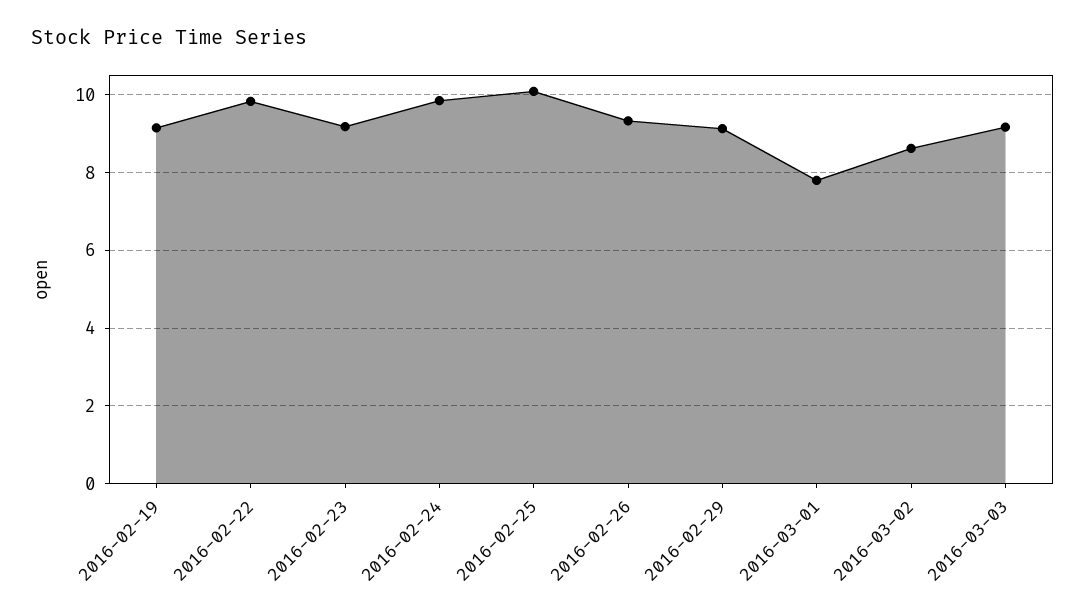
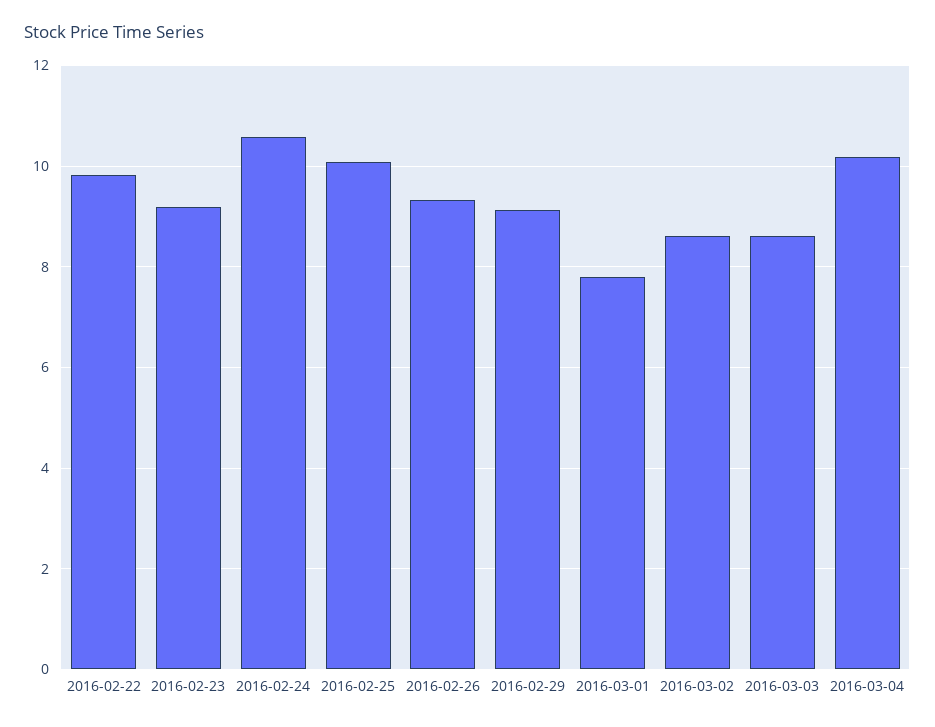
2016-02-19: 9.2 -> none
2016-02-24: 9.8 -> 10.6
2016-03-03: 9.2 -> 8.6
2016-03-04: none -> 10.2

